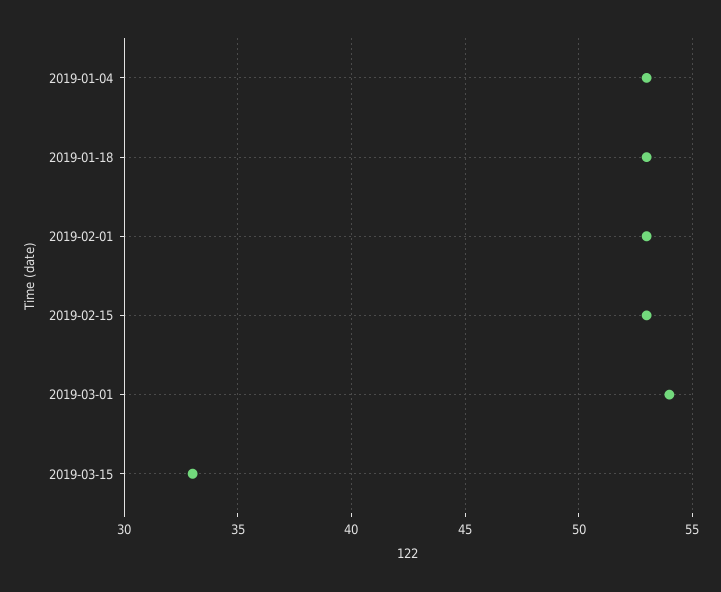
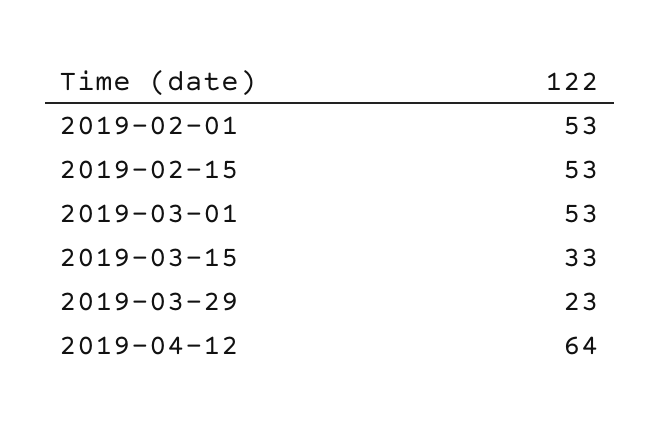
2019-01-04: 53 -> none
2019-01-18: 53 -> none
2019-03-01: 54 -> 53
2019-03-29: none -> 23
2019-04-12: none -> 64

